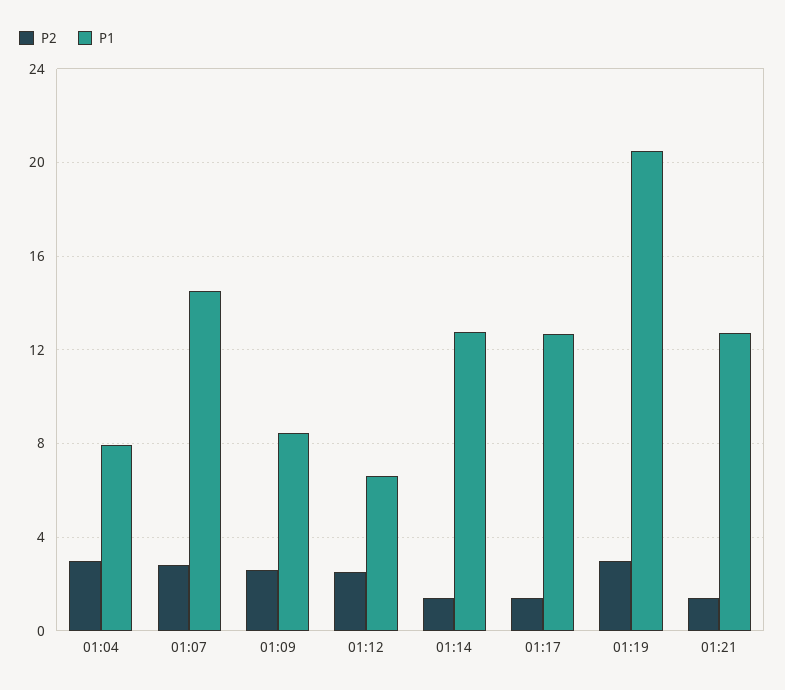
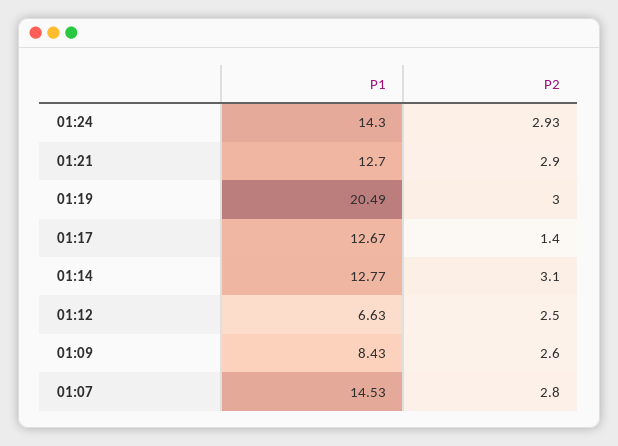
P2, 01:04: 3 -> none
P1, 01:04: 8 -> none
P2, 01:14: 1.5 -> 3.1
P2, 01:21: 1.5 -> 2.9
P1, 01:24: none -> 14.3
P2, 01:24: none -> 2.93

